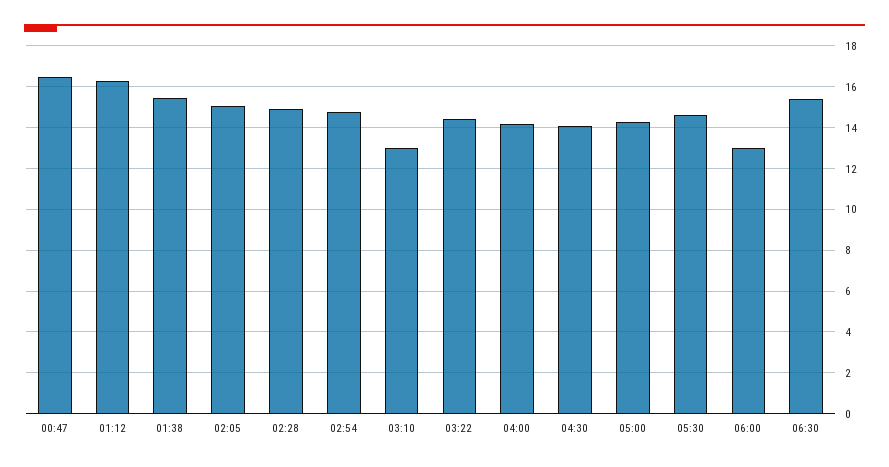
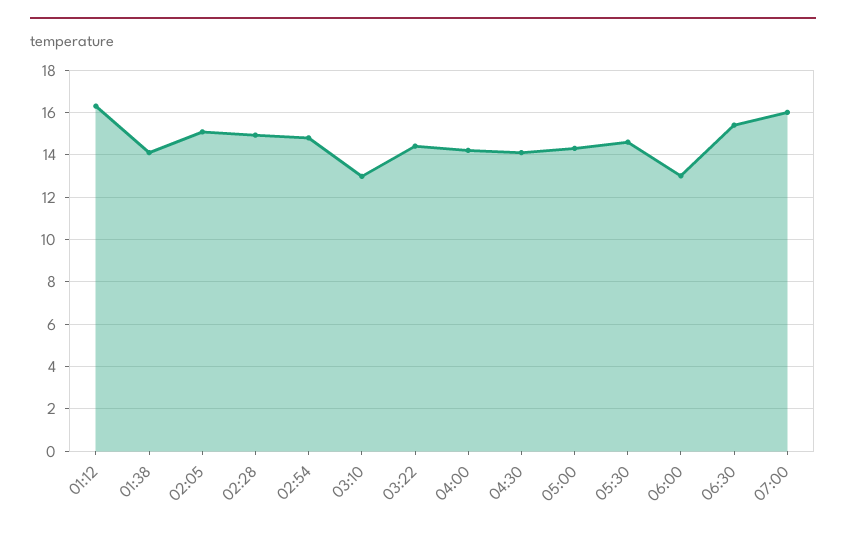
00:47: 16.5 -> none
01:38: 15.5 -> 14
07:00: none -> 16

